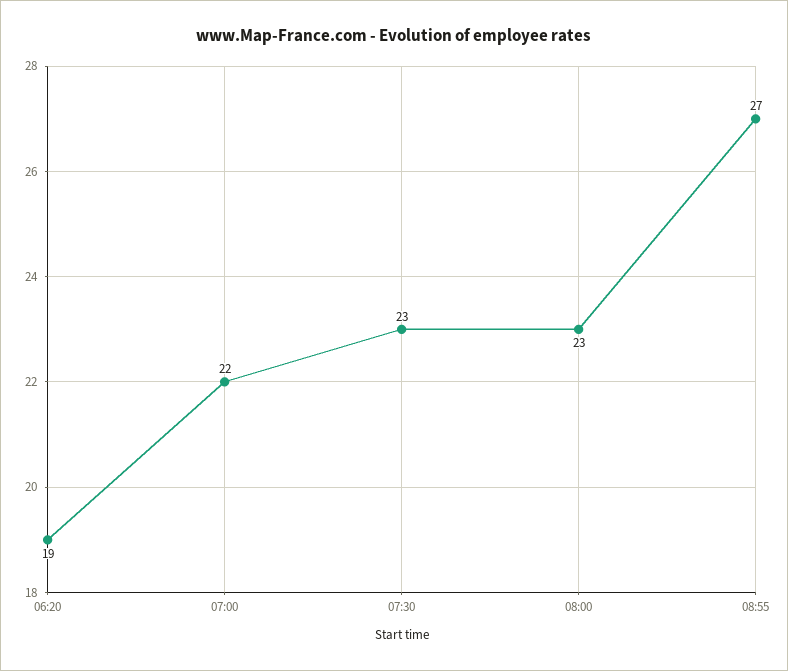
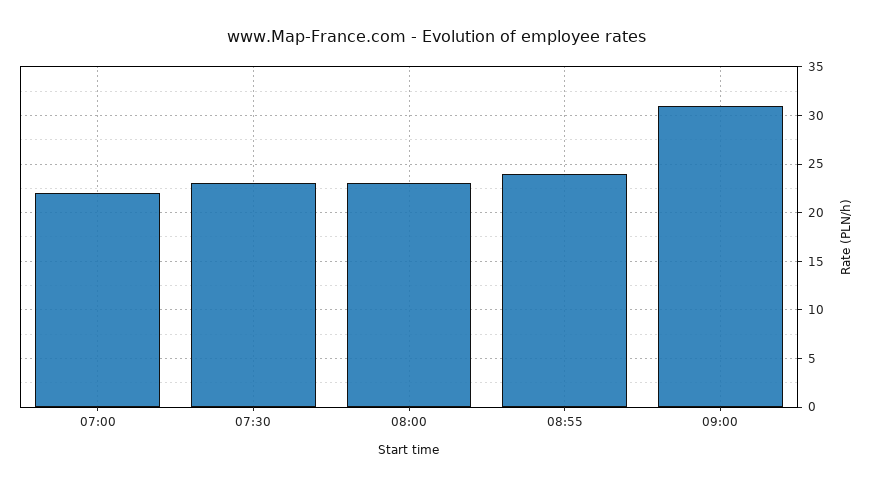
06:20: 19 -> none
08:55: 27 -> 24
09:00: none -> 31

